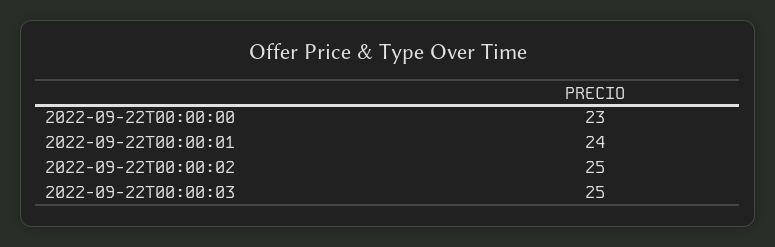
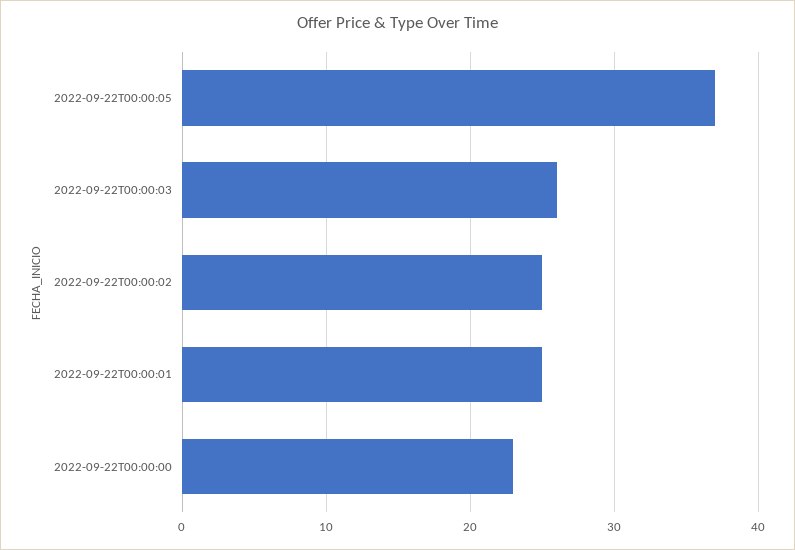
2022-09-22T00:00:01: 24 -> 25
2022-09-22T00:00:03: 25 -> 26
2022-09-22T00:00:05: none -> 37

